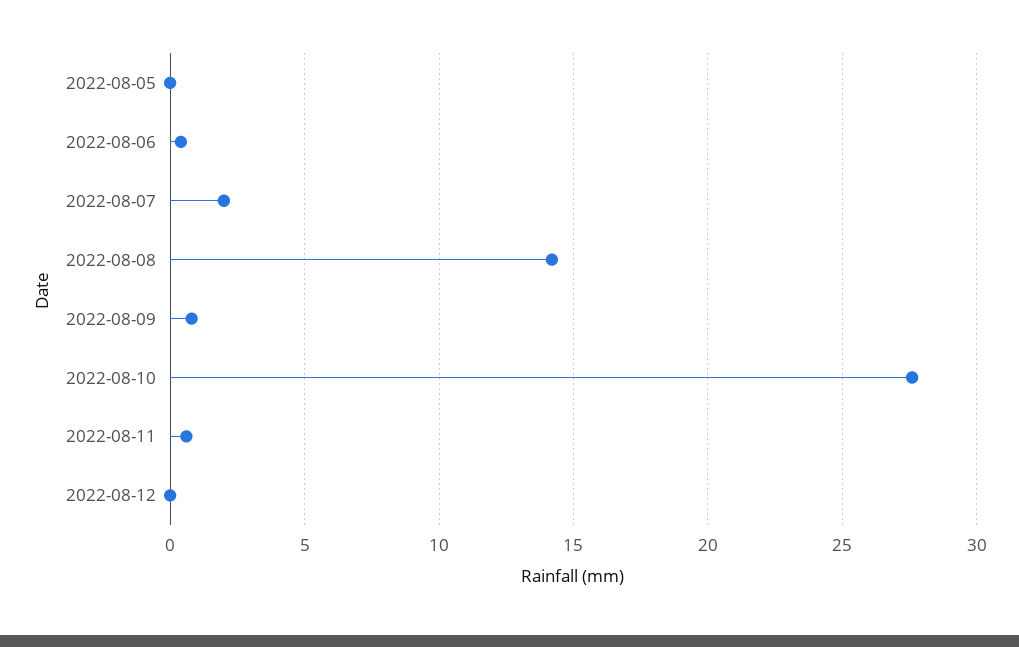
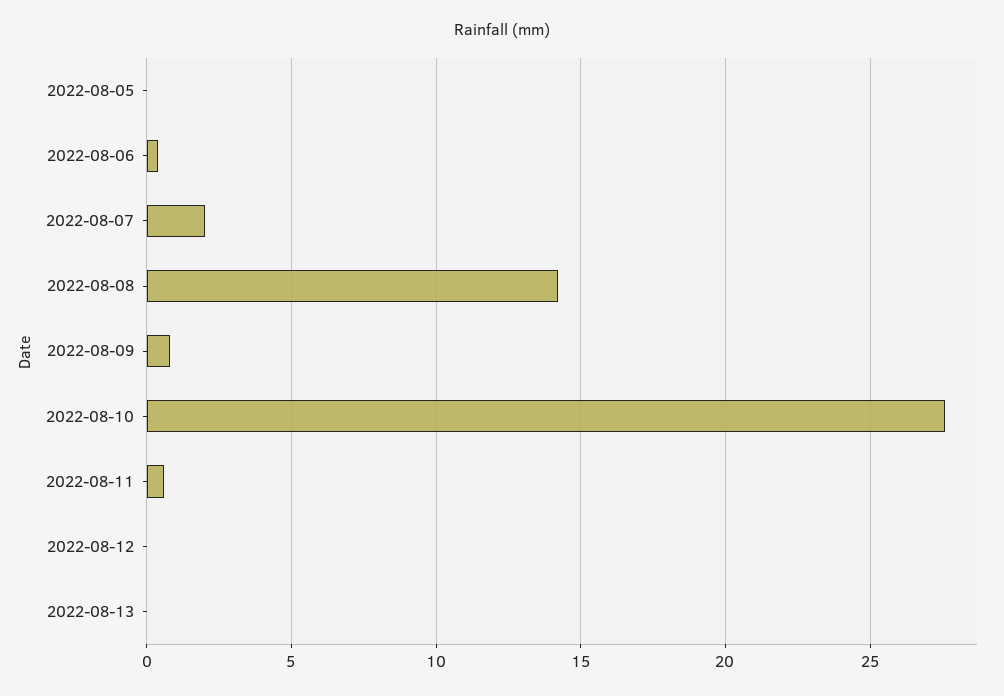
2022-08-13: none -> 0

